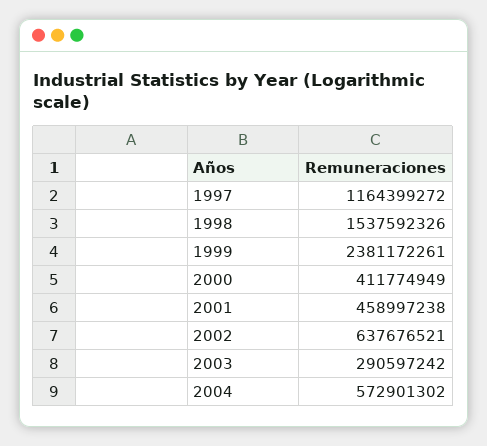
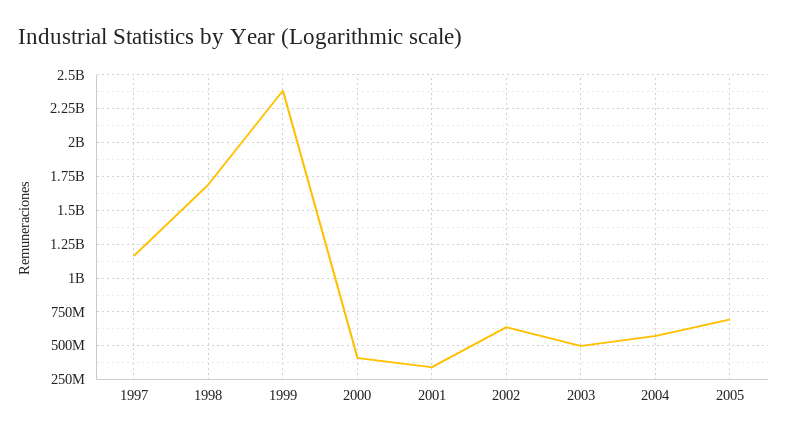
1998: 1537592326 -> 1700000000
2001: 458997238 -> 350000000
2003: 290597242 -> 500000000
2005: none -> 700000000

